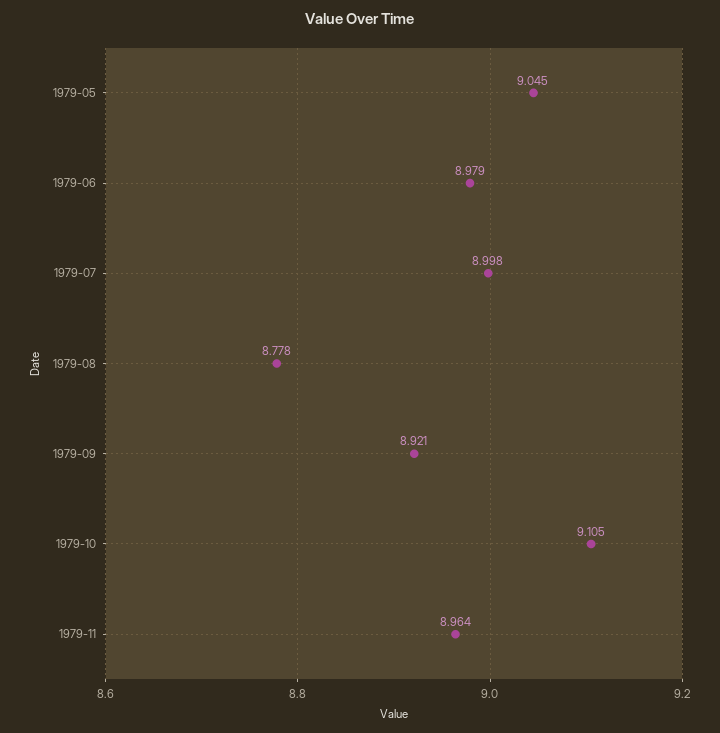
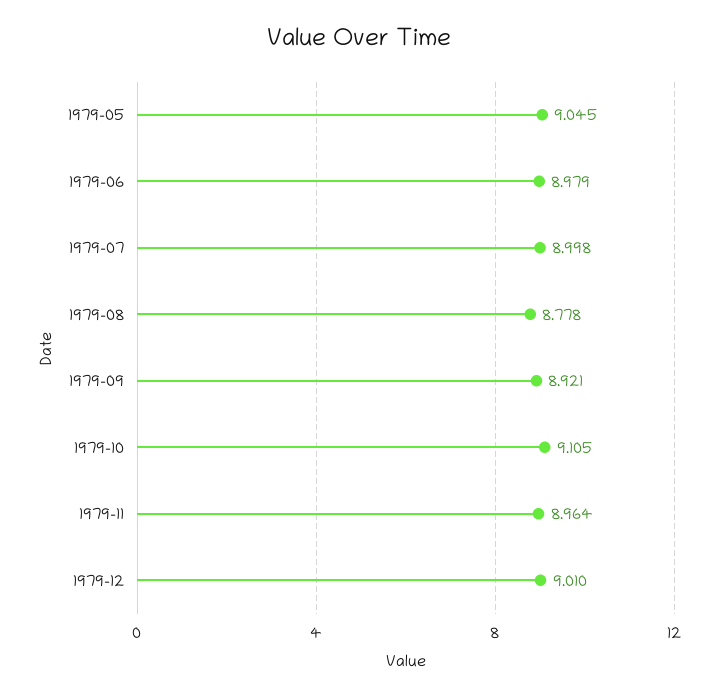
1979-12: none -> 9.01

